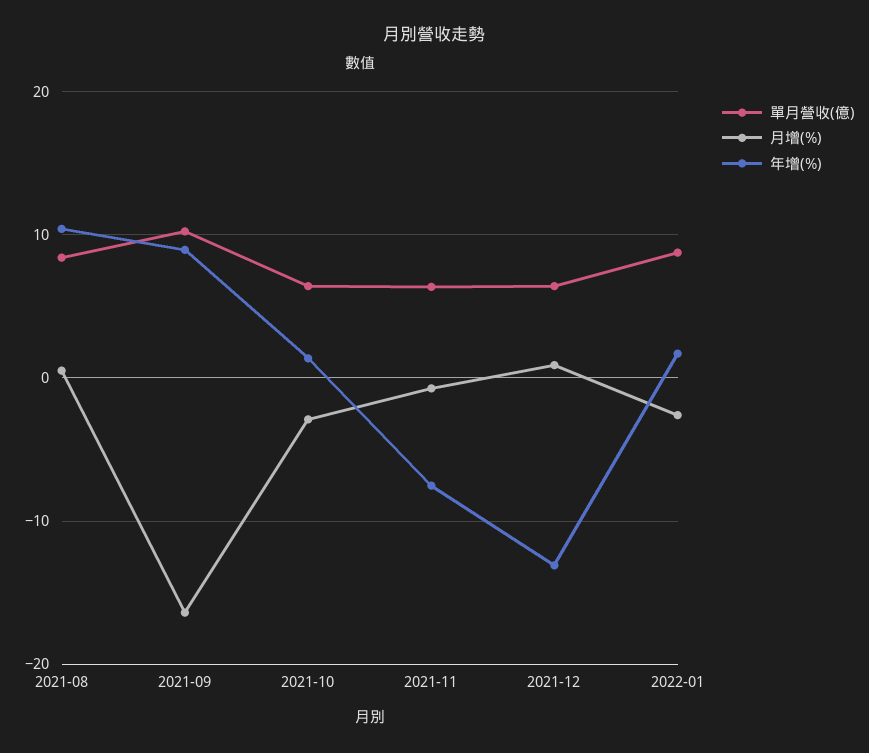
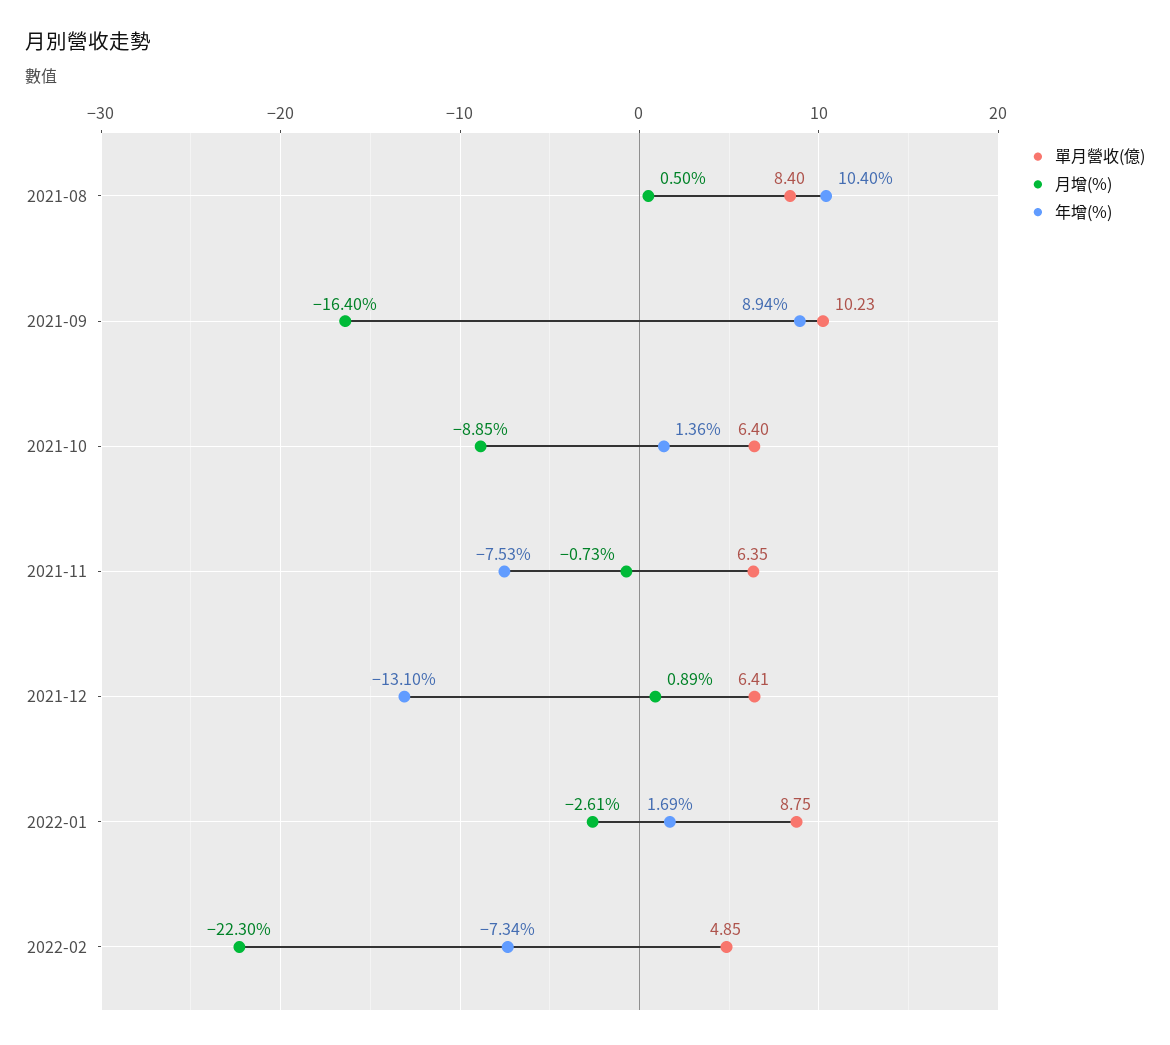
月增(%), 2021-10: -3 -> -8.85
單月營收(億), 2022-02: none -> 4.85
月增(%), 2022-02: none -> -22.3
年增(%), 2022-02: none -> -7.34

